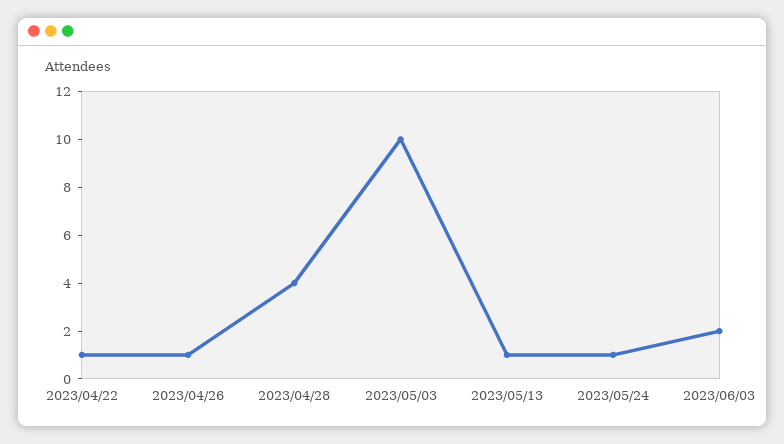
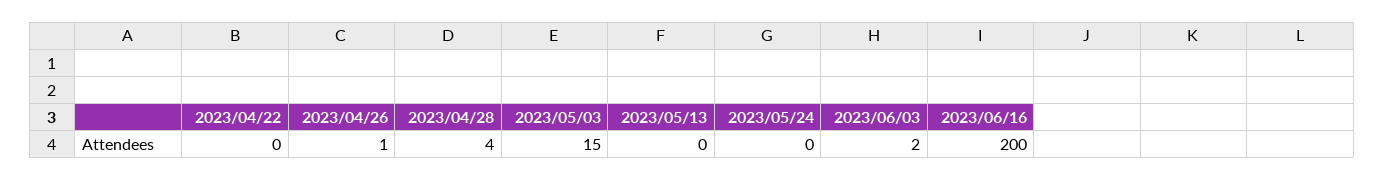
2023/04/22: 1 -> 0
2023/05/03: 10 -> 15
2023/05/13: 1 -> 0
2023/05/24: 1 -> 0
2023/06/16: none -> 200

